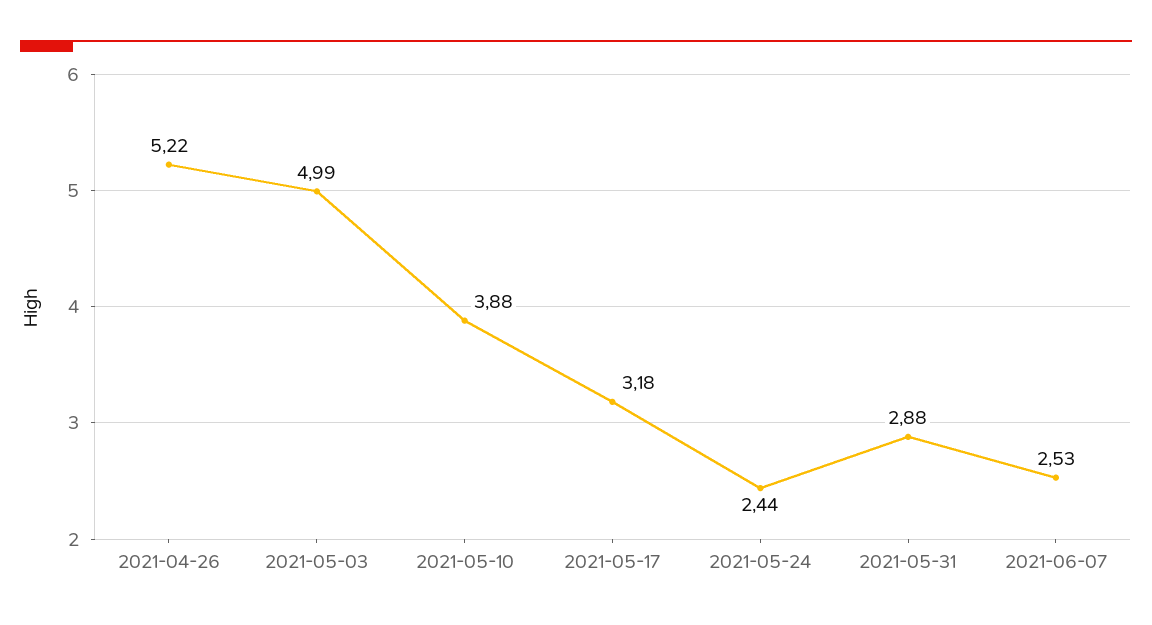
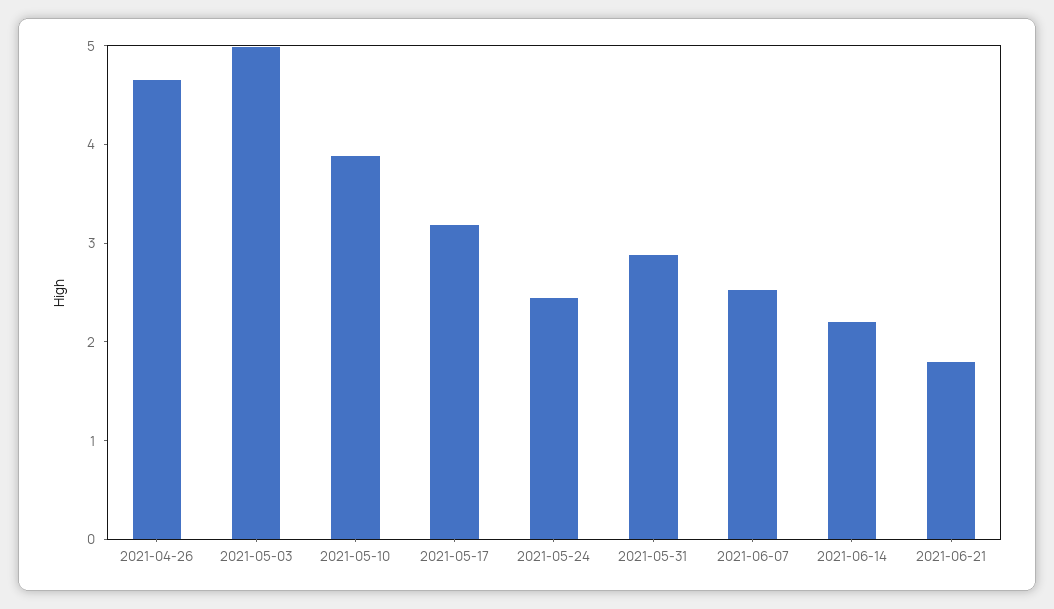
2021-04-26: 5.22 -> 4.6
2021-06-14: none -> 2.2
2021-06-21: none -> 1.8

